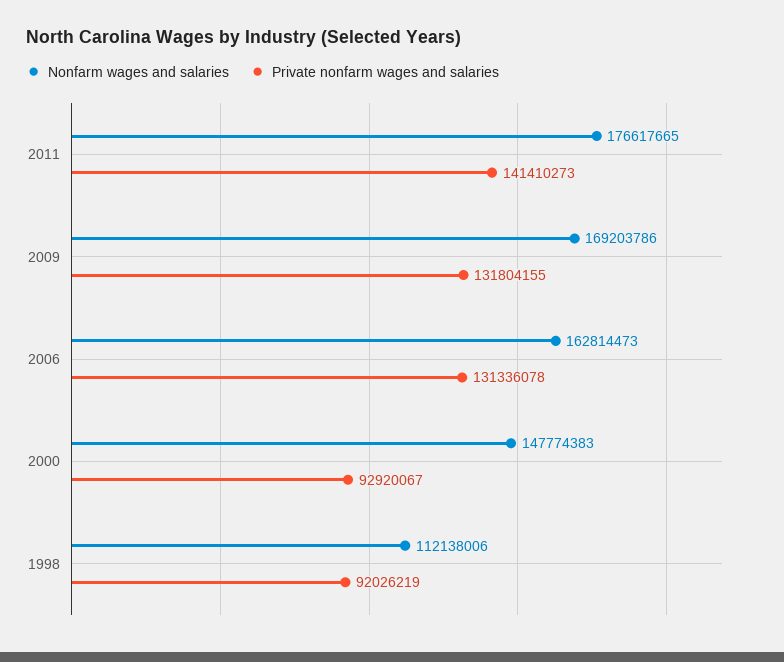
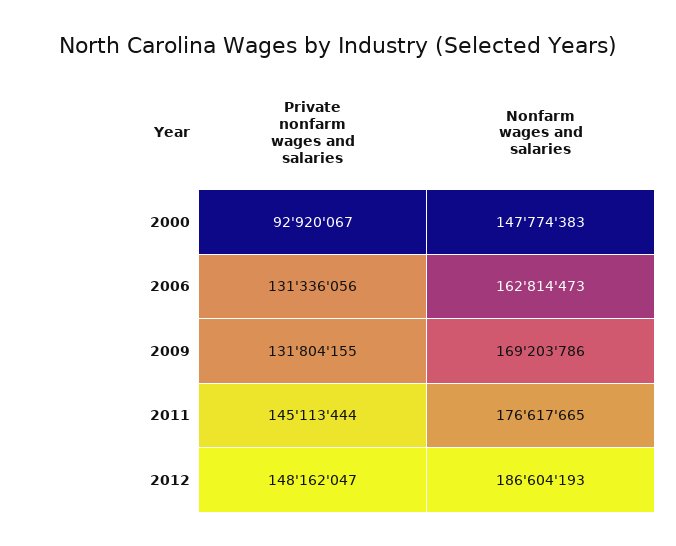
Private nonfarm wages and salaries, 2011: 141410273 -> 145113444
Private nonfarm wages and salaries, 2006: 131336078 -> 131336056
Nonfarm wages and salaries, 1998: 112138006 -> none
Private nonfarm wages and salaries, 1998: 92026219 -> none
Private nonfarm wages and salaries, 2012: none -> 148162047
Nonfarm wages and salaries, 2012: none -> 186604193

